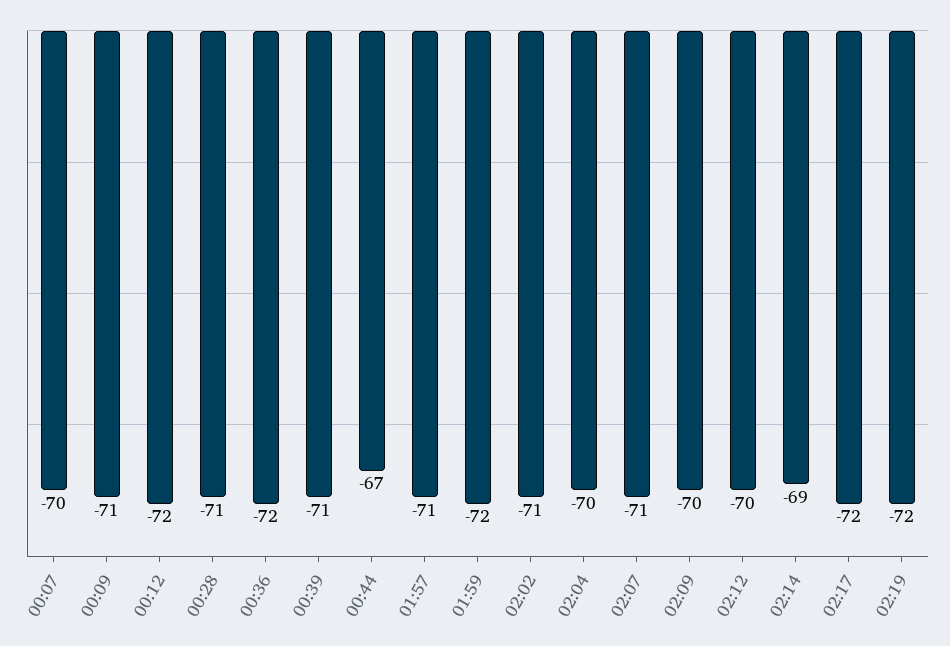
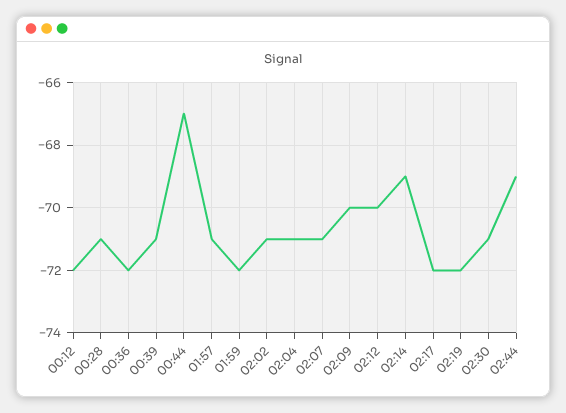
00:07: -70 -> none
00:09: -71 -> none
02:04: -70 -> -71
02:30: none -> -71
02:44: none -> -69

